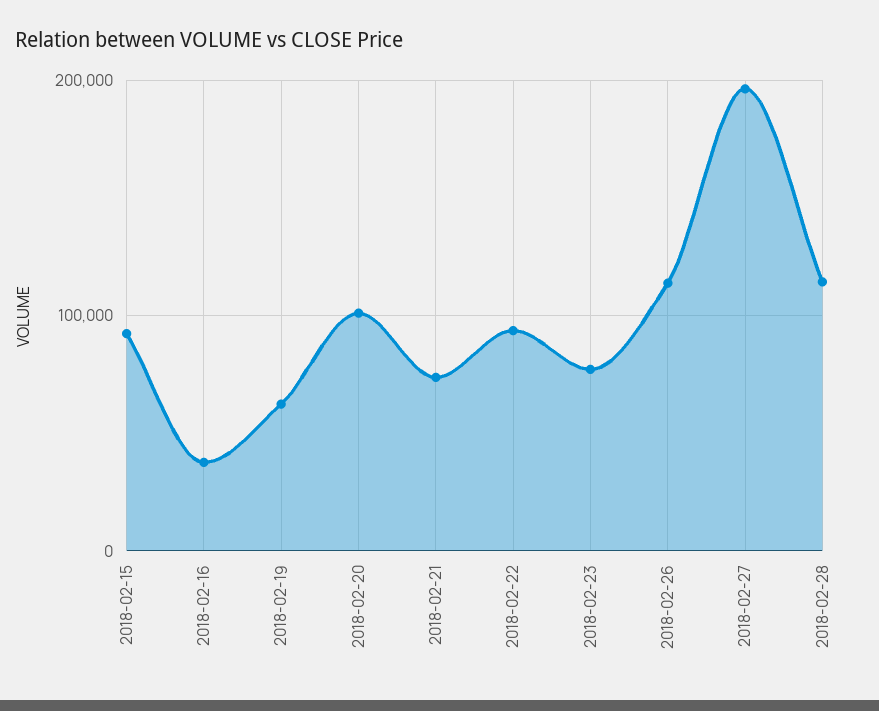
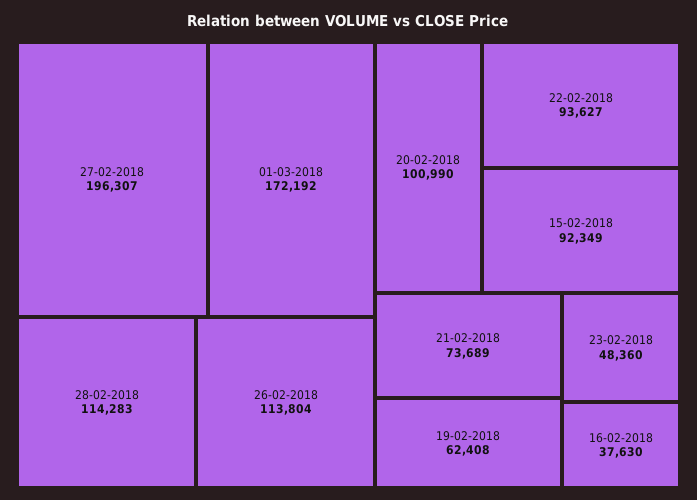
2018-02-23: 80000 -> 48360
01-03-2018: none -> 172192

